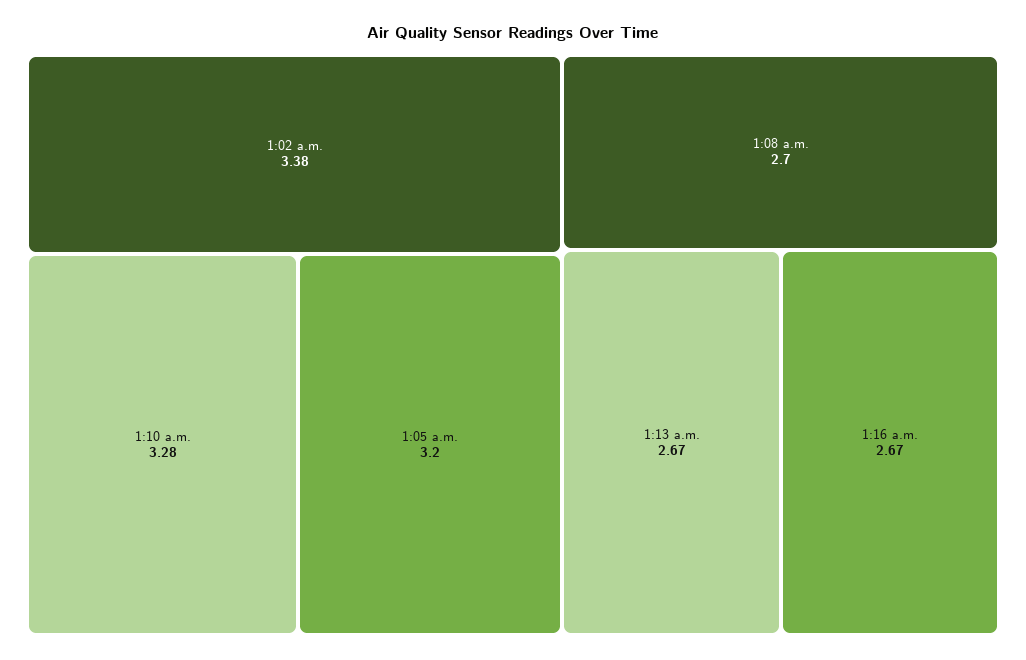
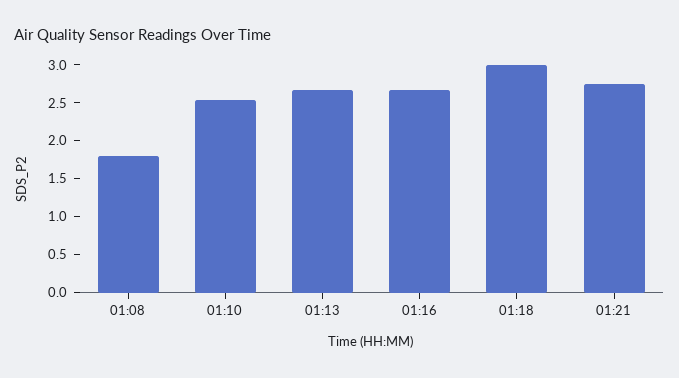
1:02 a.m.: 3.38 -> none
1:10 a.m.: 3.28 -> 2.5
1:05 a.m.: 3.2 -> none
1:08 a.m.: 2.7 -> 1.75
01:18: none -> 3
01:21: none -> 2.75

